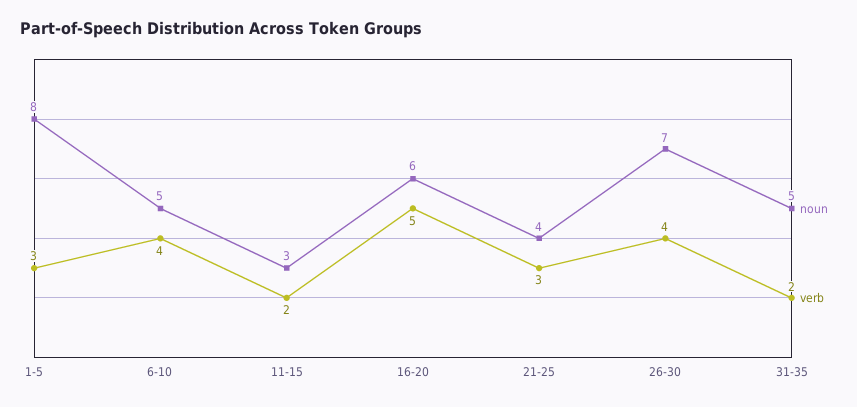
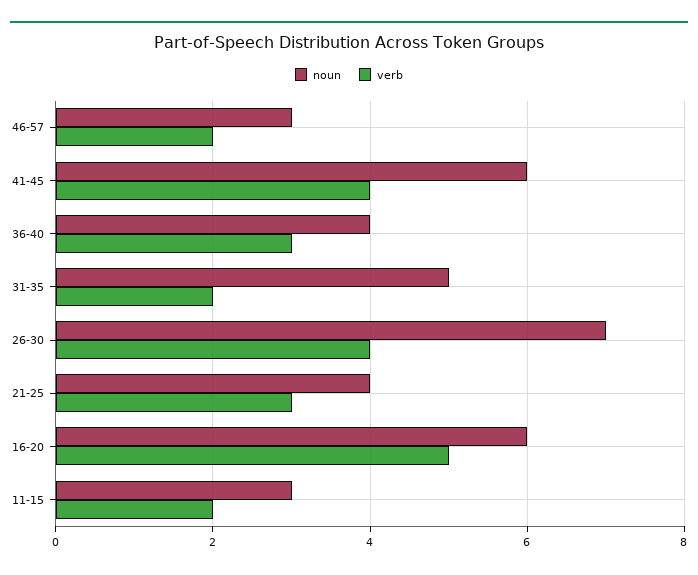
noun, 1-5: 8 -> none
verb, 1-5: 3 -> none
noun, 6-10: 5 -> none
verb, 6-10: 4 -> none
noun, 46-57: none -> 3
verb, 46-57: none -> 2
noun, 41-45: none -> 6
verb, 41-45: none -> 4
noun, 36-40: none -> 4
verb, 36-40: none -> 3

